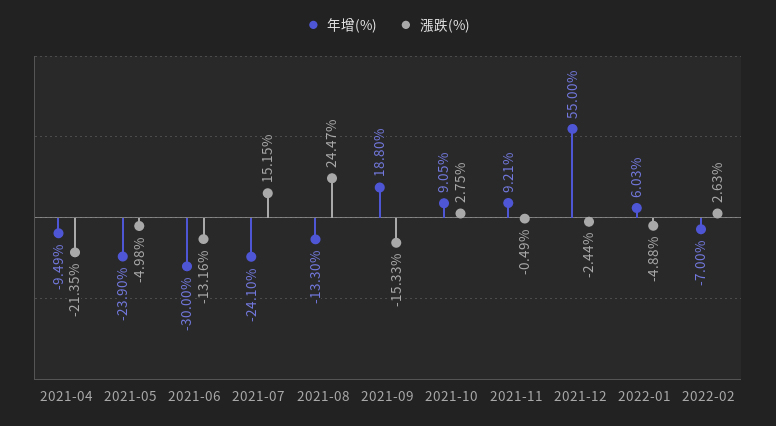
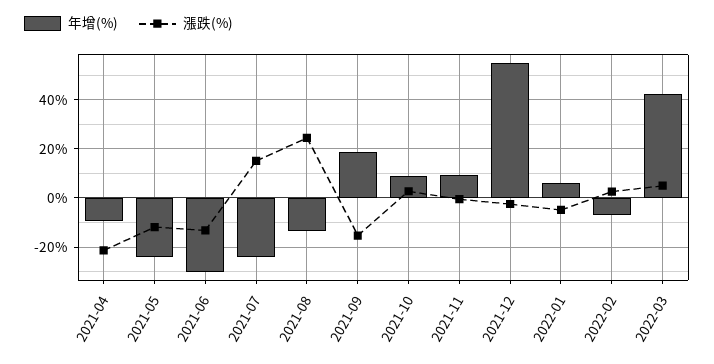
漲跌(%), 2021-05: -4.98 -> -12.5
年增(%), 2022-03: none -> 42.5
漲跌(%), 2022-03: none -> 5

